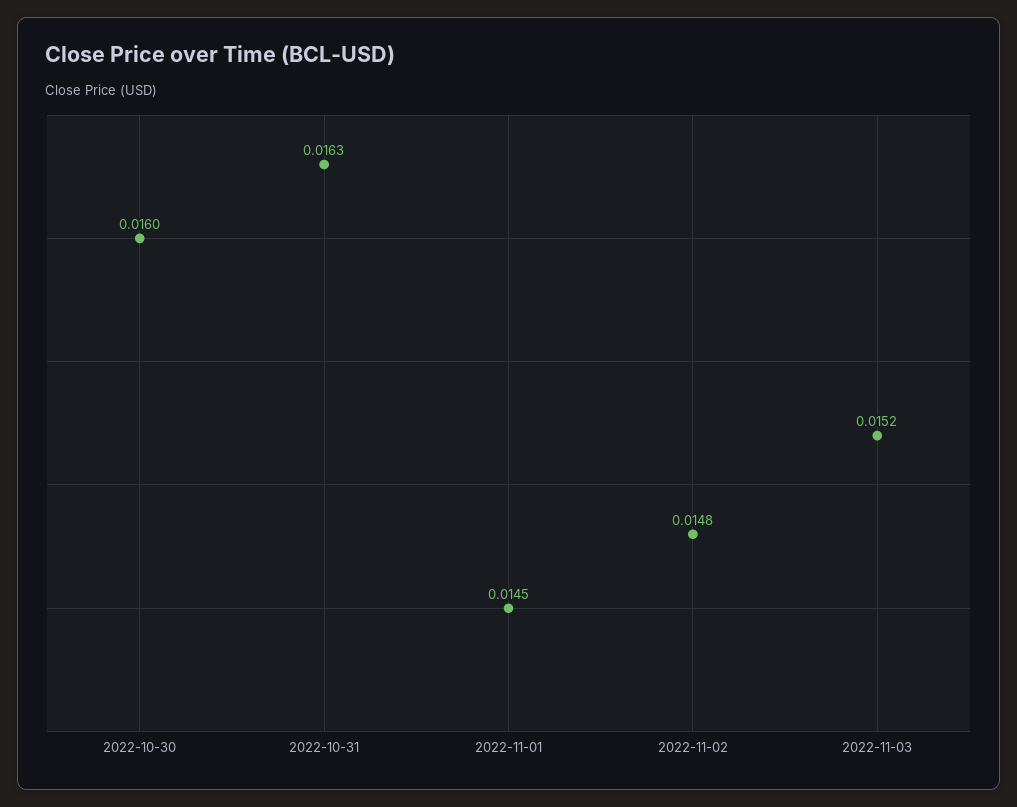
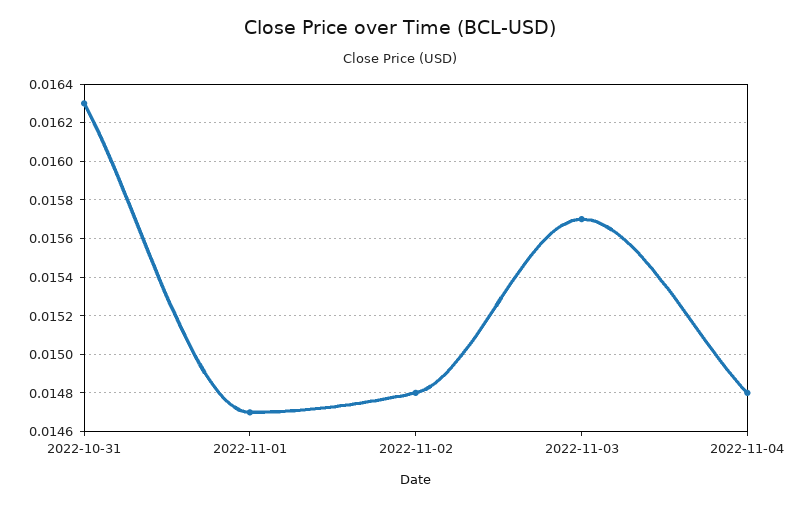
2022-10-30: 0.016 -> none
2022-11-01: 0.0145 -> 0.0147
2022-11-03: 0.0152 -> 0.0157
2022-11-04: none -> 0.0148

